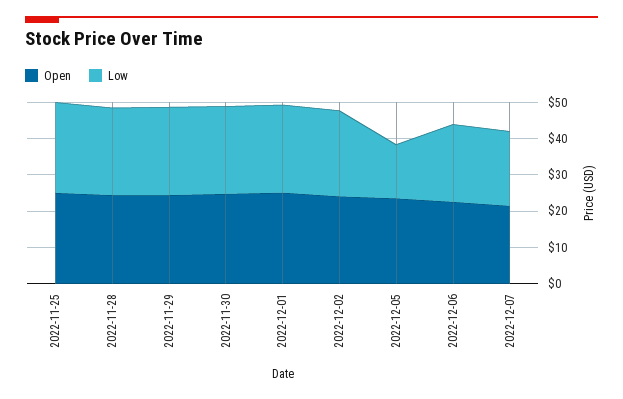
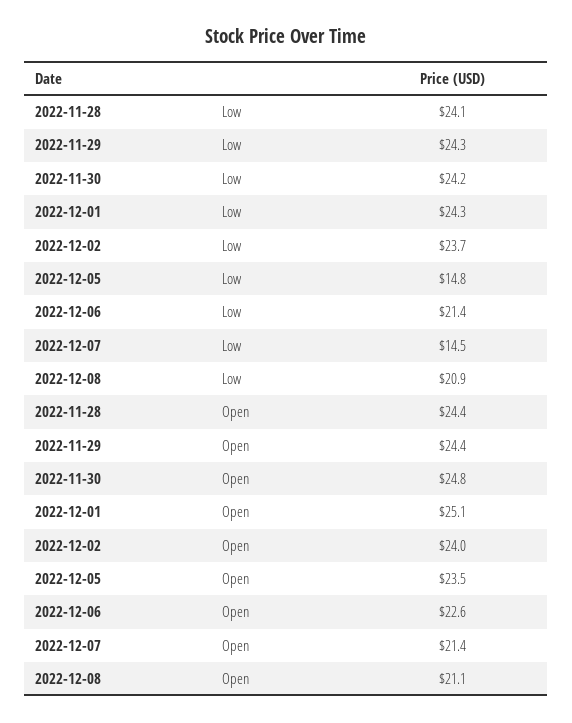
Open, 2022-11-25: 25 -> none
Low, 2022-11-25: 25 -> none
Low, 2022-12-07: 20 -> 14.5
Low, 2022-12-08: none -> 20.9
Open, 2022-12-08: none -> 21.1

